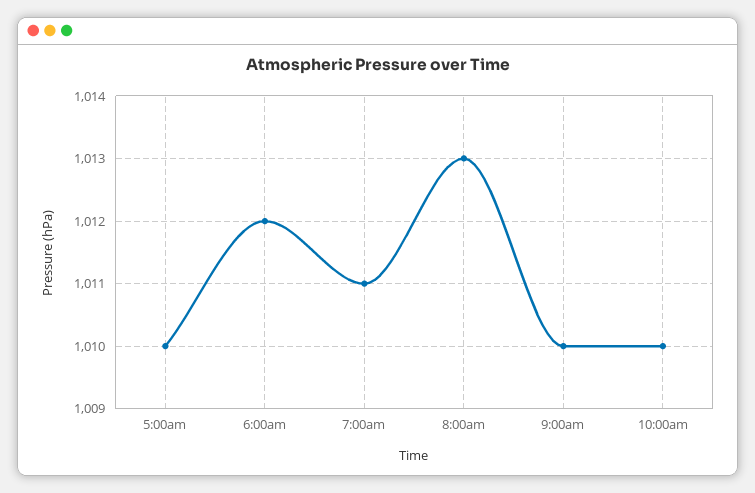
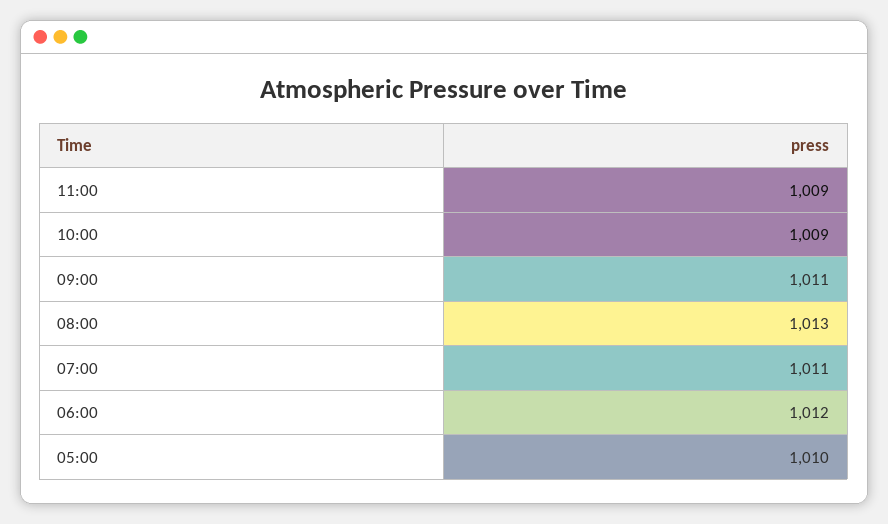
9:00am: 1010 -> 1011
10:00am: 1010 -> 1009
11:00: none -> 1009

